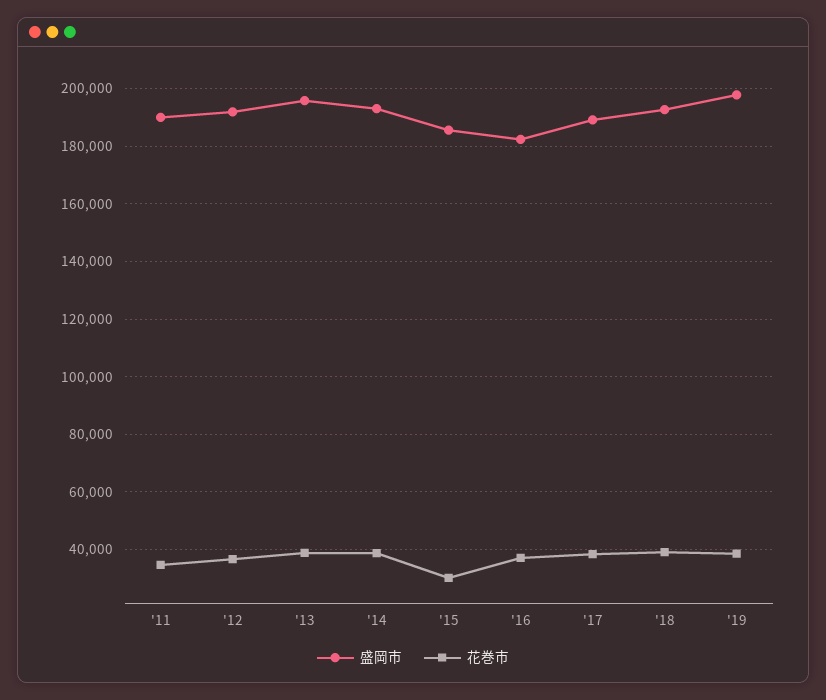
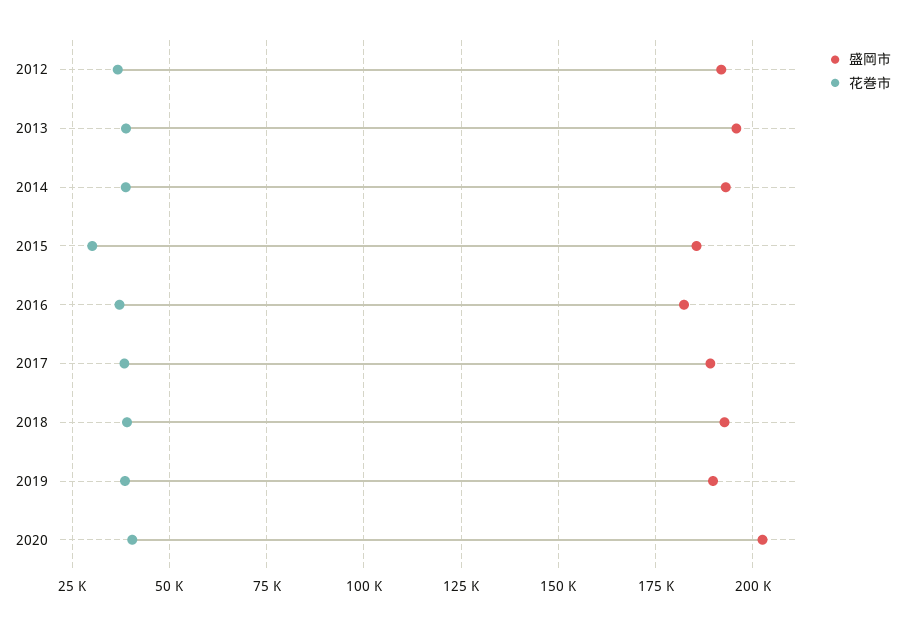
盛岡市, '11: 190000 -> none
花巻市, '11: 35000 -> none
盛岡市, '19: 197500 -> 190000
盛岡市, 2020: none -> 202500
花巻市, 2020: none -> 40000

